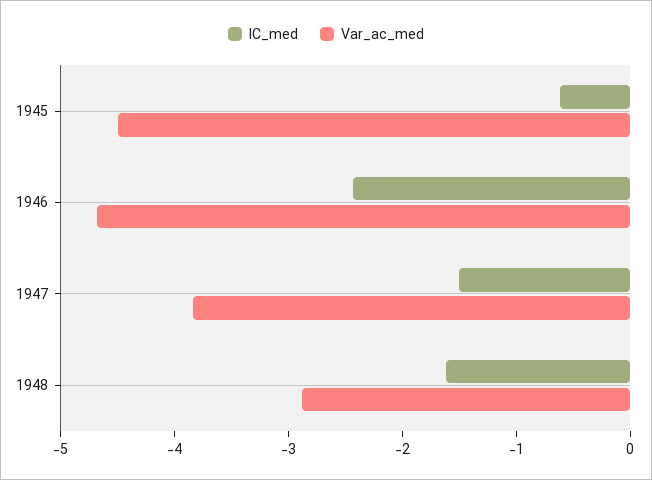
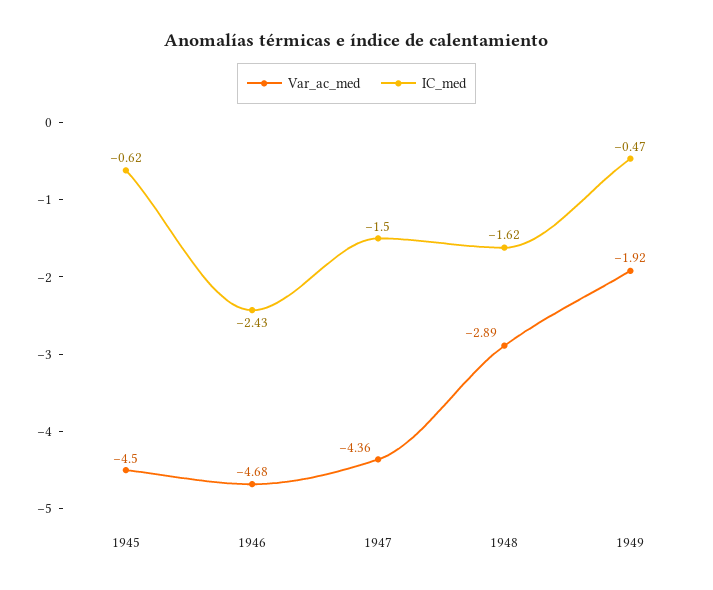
Var_ac_med, 1947: -3.8 -> -4.36
Var_ac_med, 1949: none -> -1.92
IC_med, 1949: none -> -0.47

